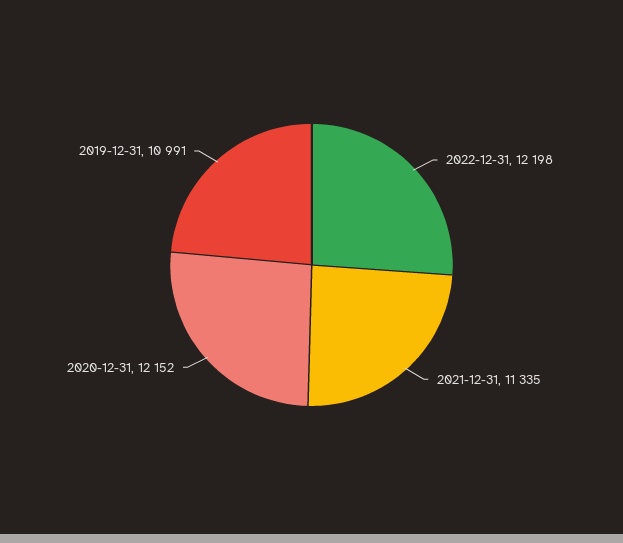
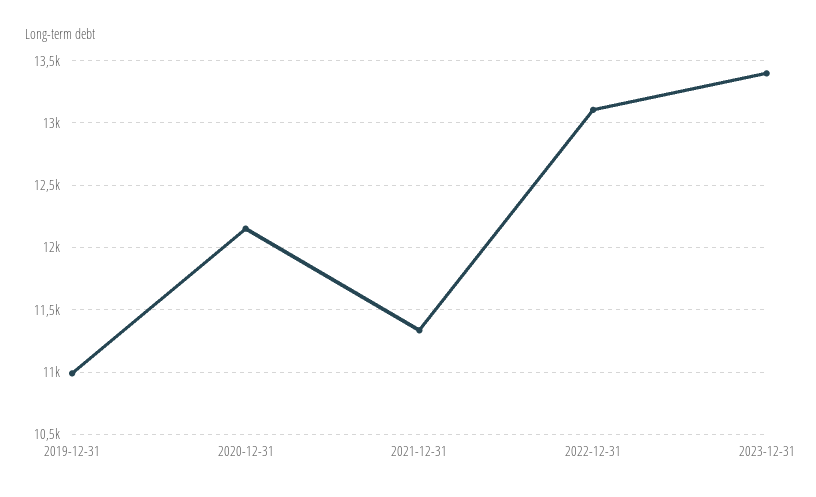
2022-12-31: 12198 -> 13100
2023-12-31: none -> 13400

